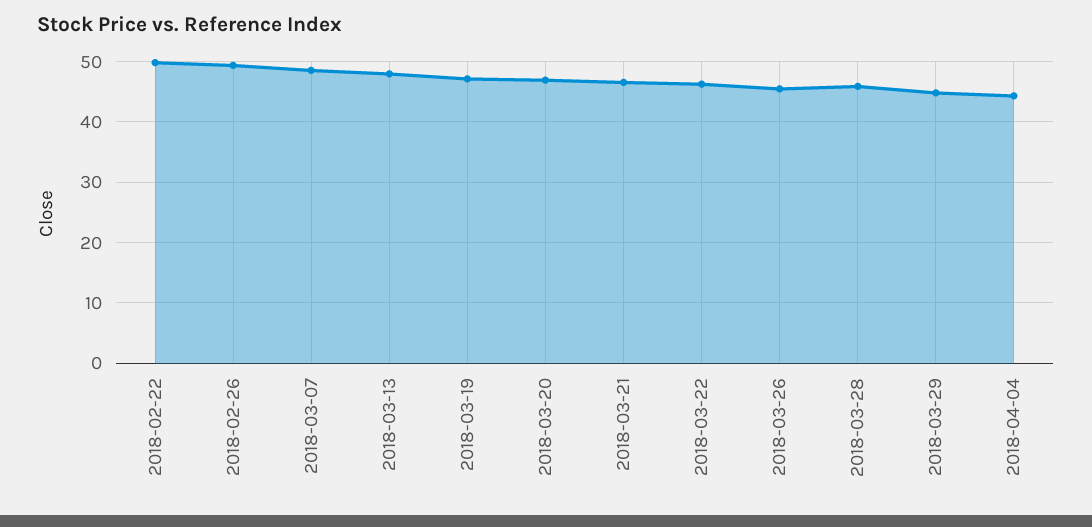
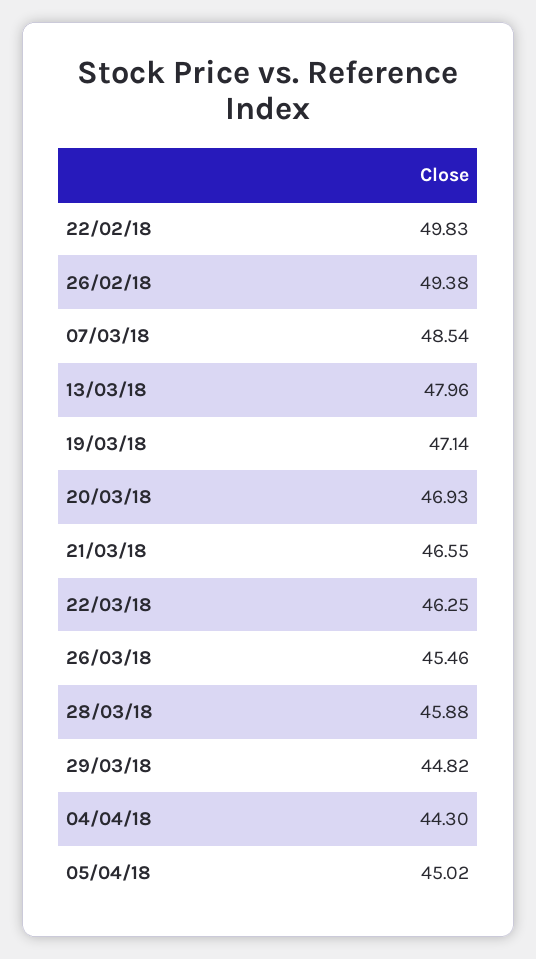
05/04/18: none -> 45.02

